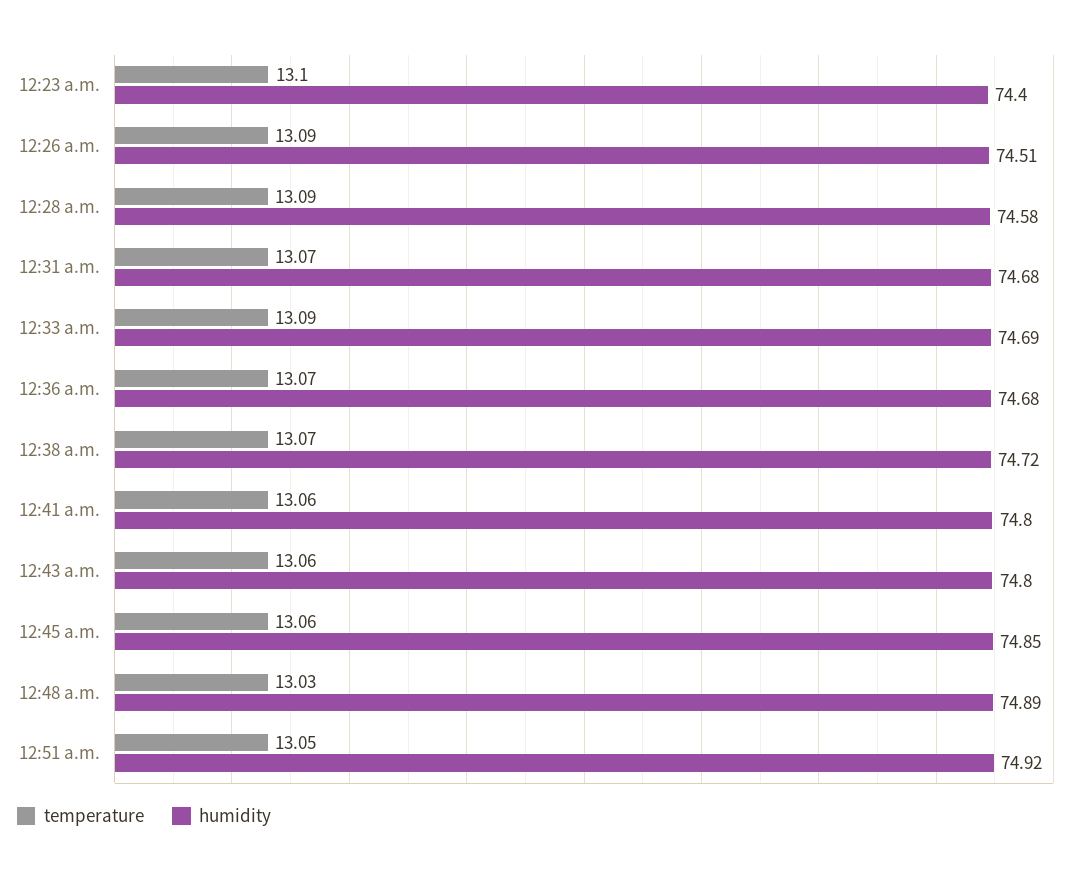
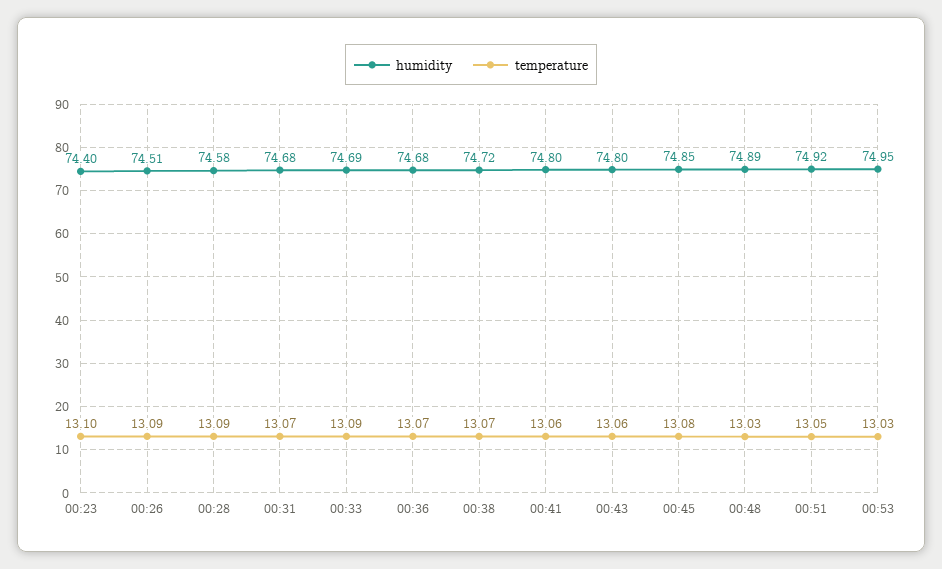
temperature, 12:45 a.m.: 13.06 -> 13.08
humidity, 00:53: none -> 74.95
temperature, 00:53: none -> 13.03

